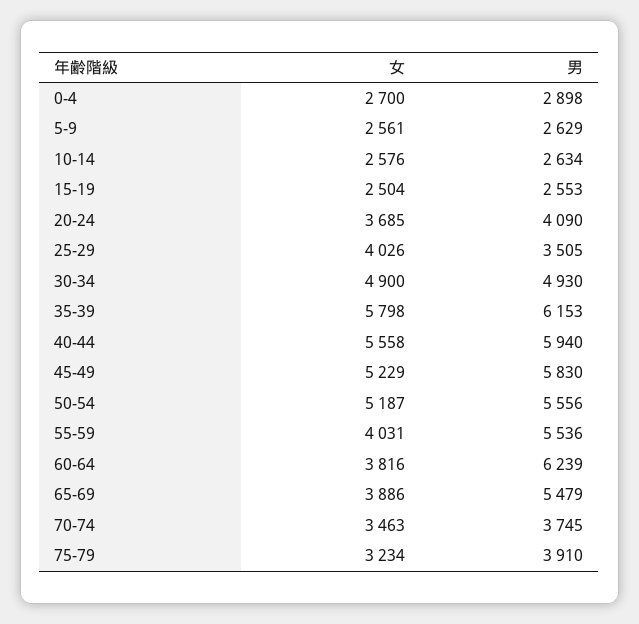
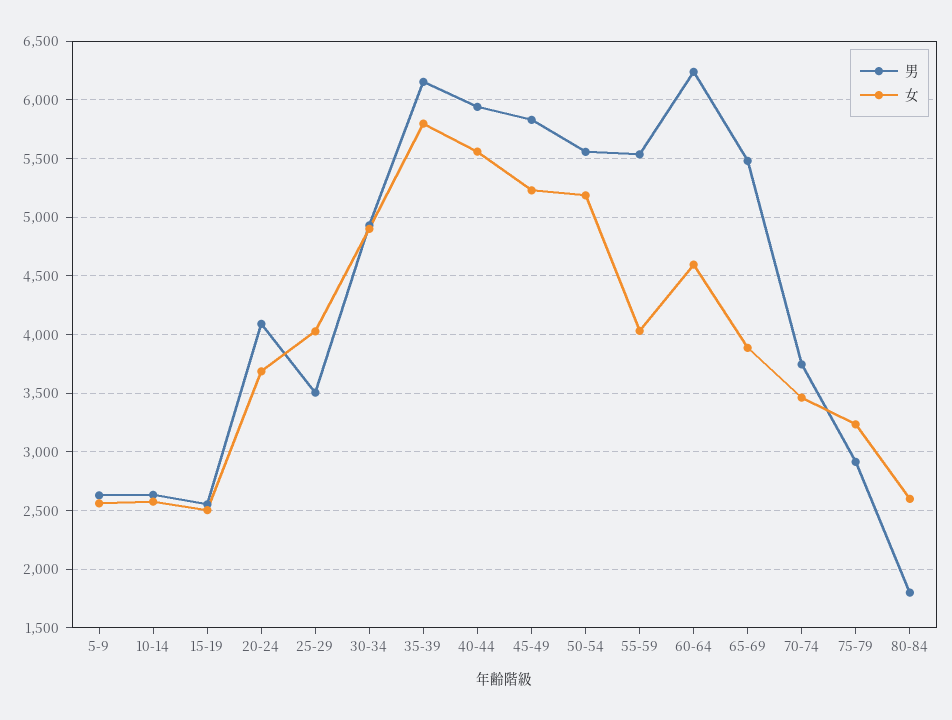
女, 0-4: 2700 -> none
男, 0-4: 2898 -> none
女, 60-64: 3816 -> 4600
男, 75-79: 3910 -> 2900
男, 80-84: none -> 1800
女, 80-84: none -> 2600

